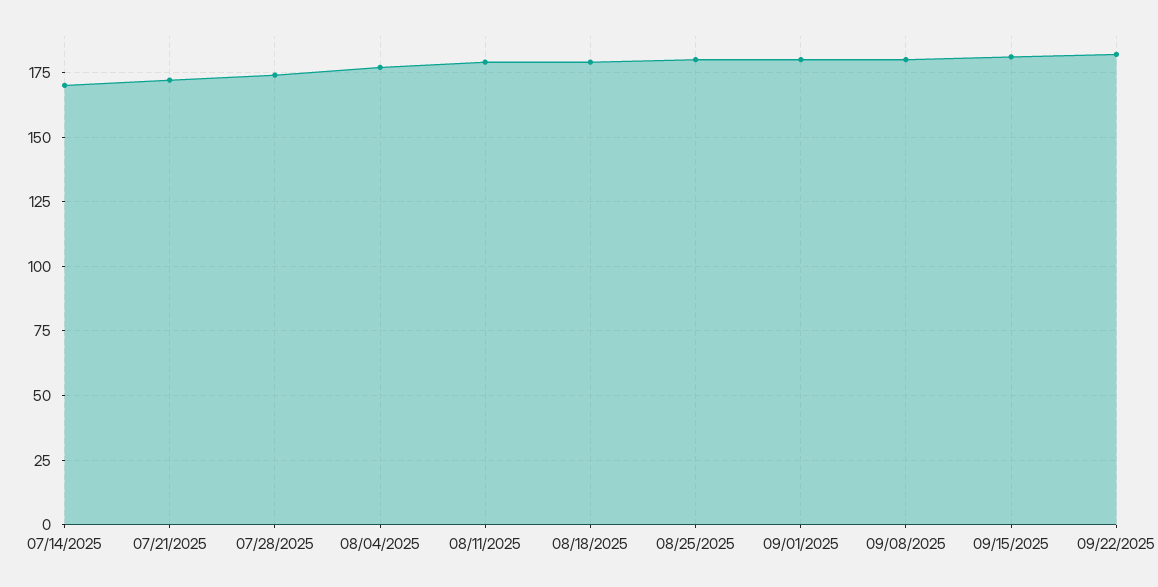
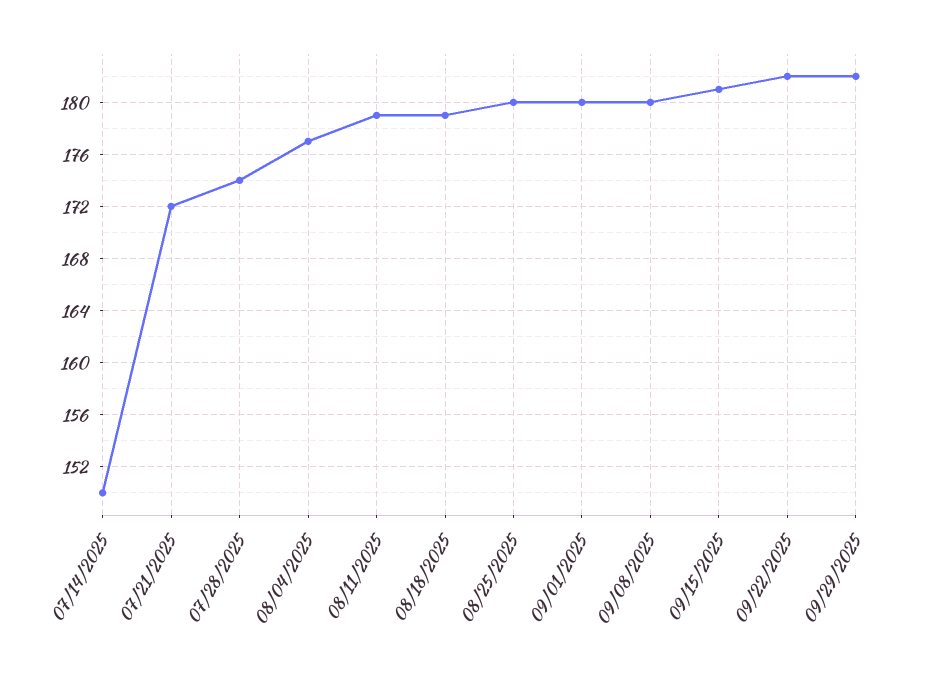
07/14/2025: 170 -> 150
09/29/2025: none -> 182

